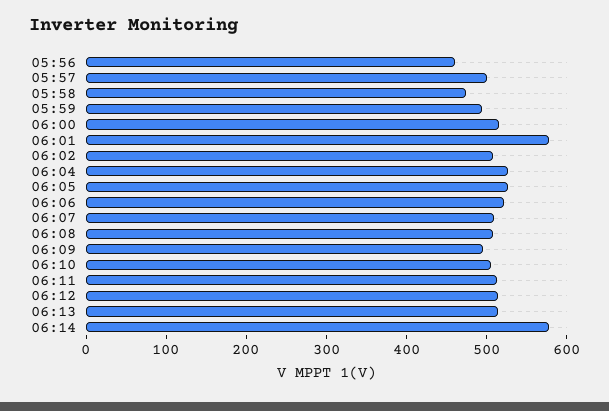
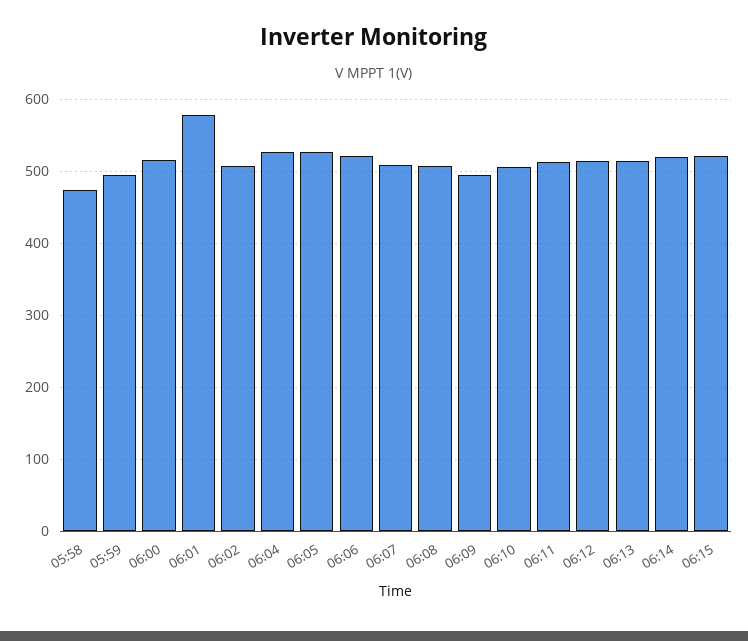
05:56: 460 -> none
05:57: 500 -> none
06:14: 580 -> 520
06:15: none -> 520

